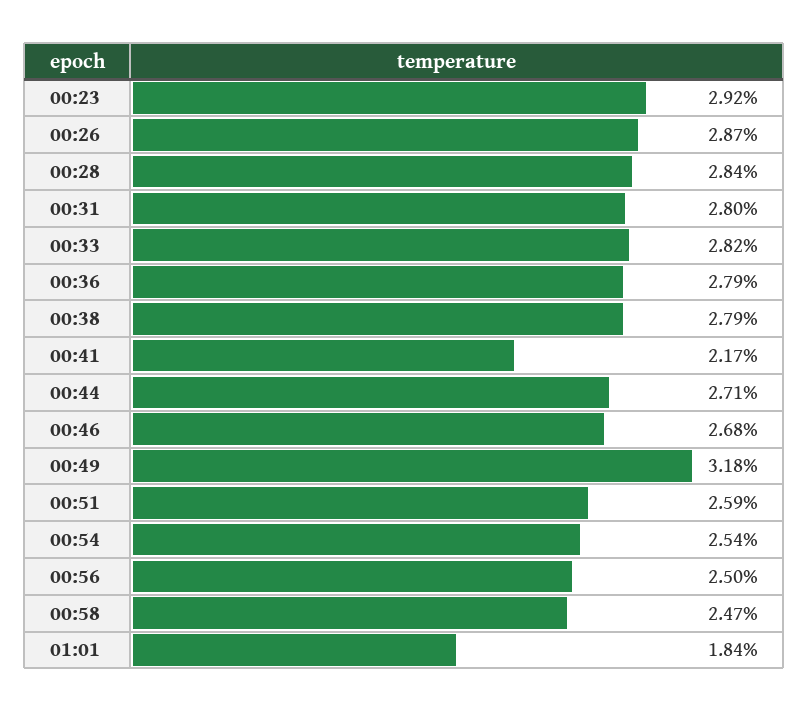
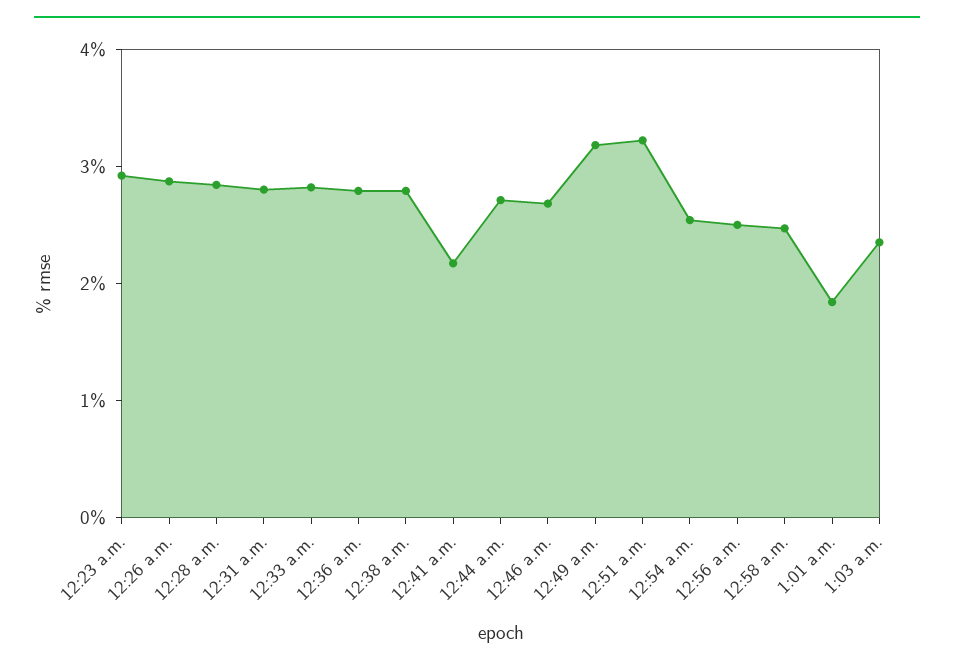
00:51: 2.59 -> 3.2
1:03 a.m.: none -> 2.4

